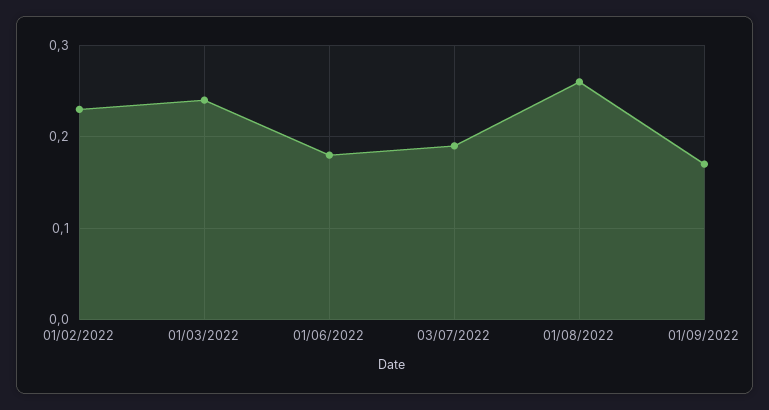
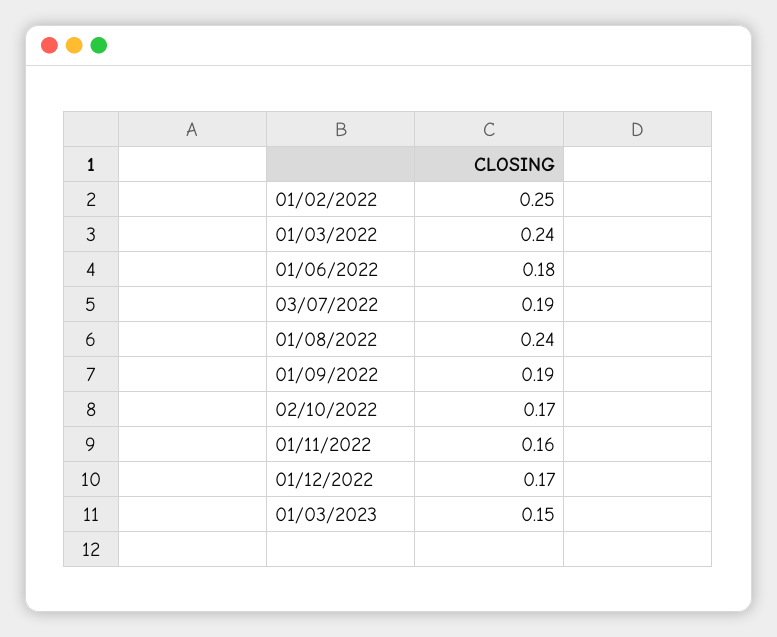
01/02/2022: 0.23 -> 0.25
01/08/2022: 0.26 -> 0.24
01/09/2022: 0.17 -> 0.19
02/10/2022: none -> 0.17
01/11/2022: none -> 0.16
01/12/2022: none -> 0.17
01/03/2023: none -> 0.15

